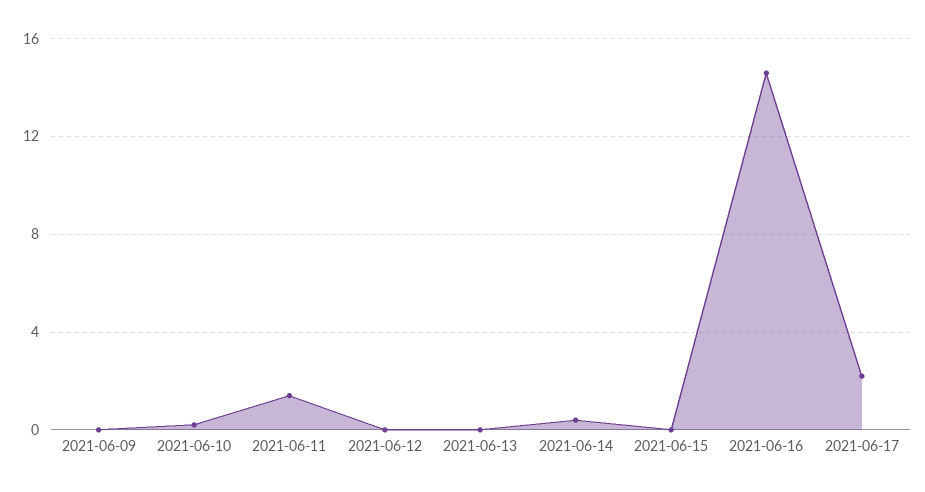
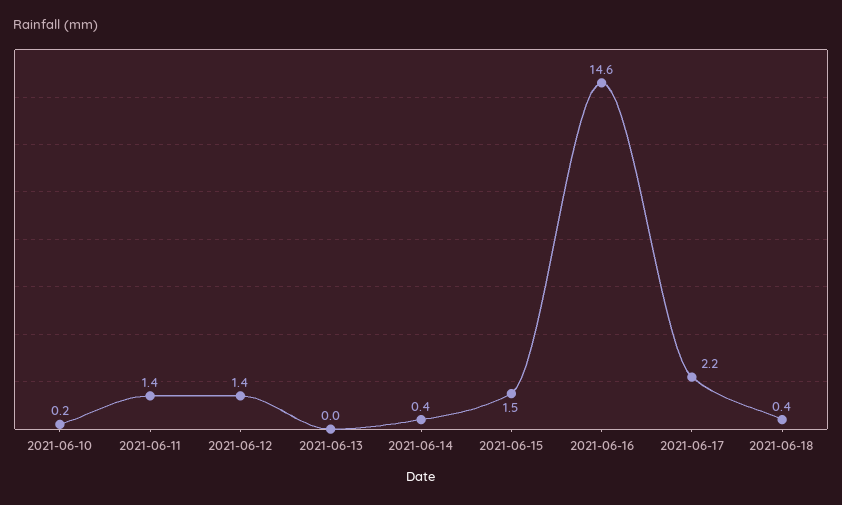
2021-06-09: 0 -> none
2021-06-12: 0 -> 1.4
2021-06-15: 0 -> 1.5
2021-06-18: none -> 0.4

